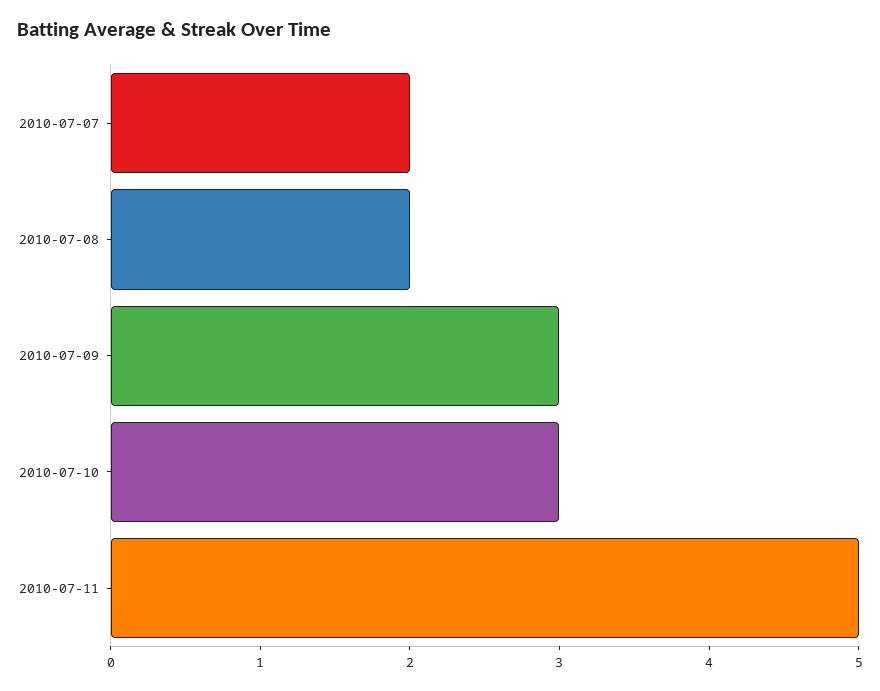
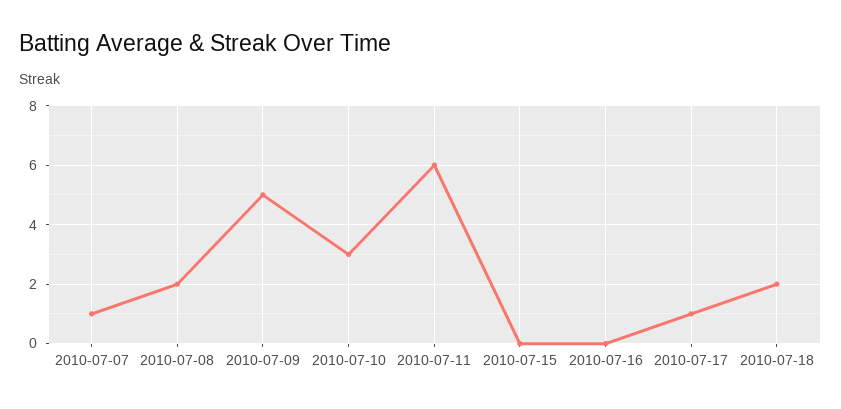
2010-07-07: 2 -> 1
2010-07-09: 3 -> 5
2010-07-11: 5 -> 6
2010-07-15: none -> 0
2010-07-16: none -> 0
2010-07-17: none -> 1
2010-07-18: none -> 2

